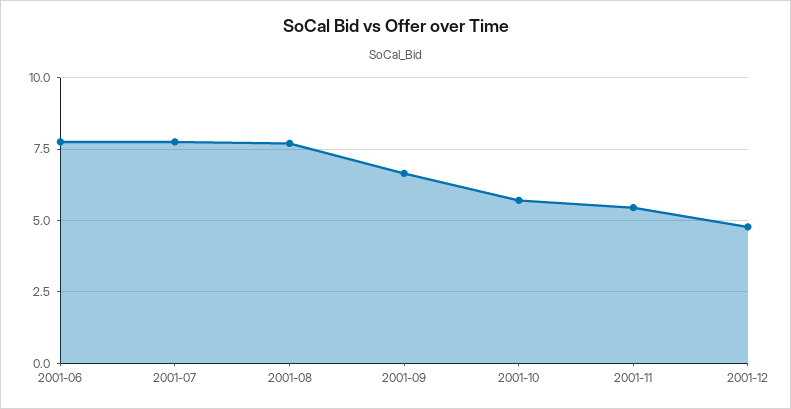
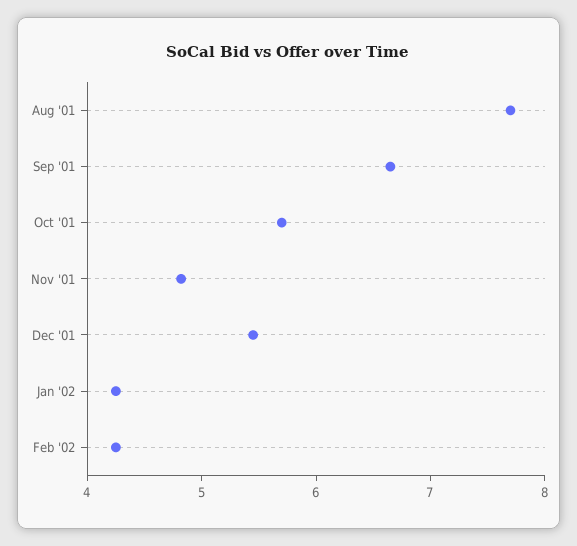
2001-06: 7.75 -> none
2001-07: 7.75 -> none
2001-11: 5.5 -> 4.8
2001-12: 4.75 -> 5.4
Jan '02: none -> 4.2
Feb '02: none -> 4.2

